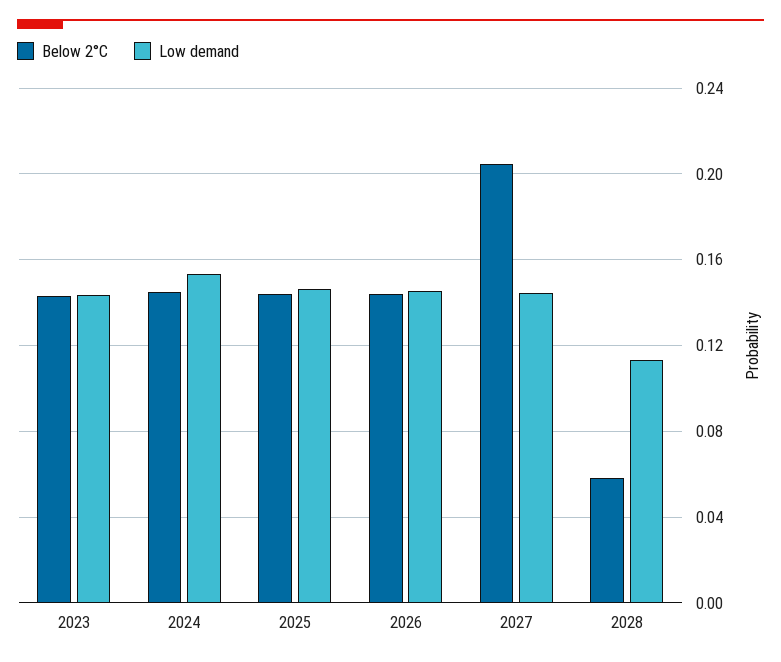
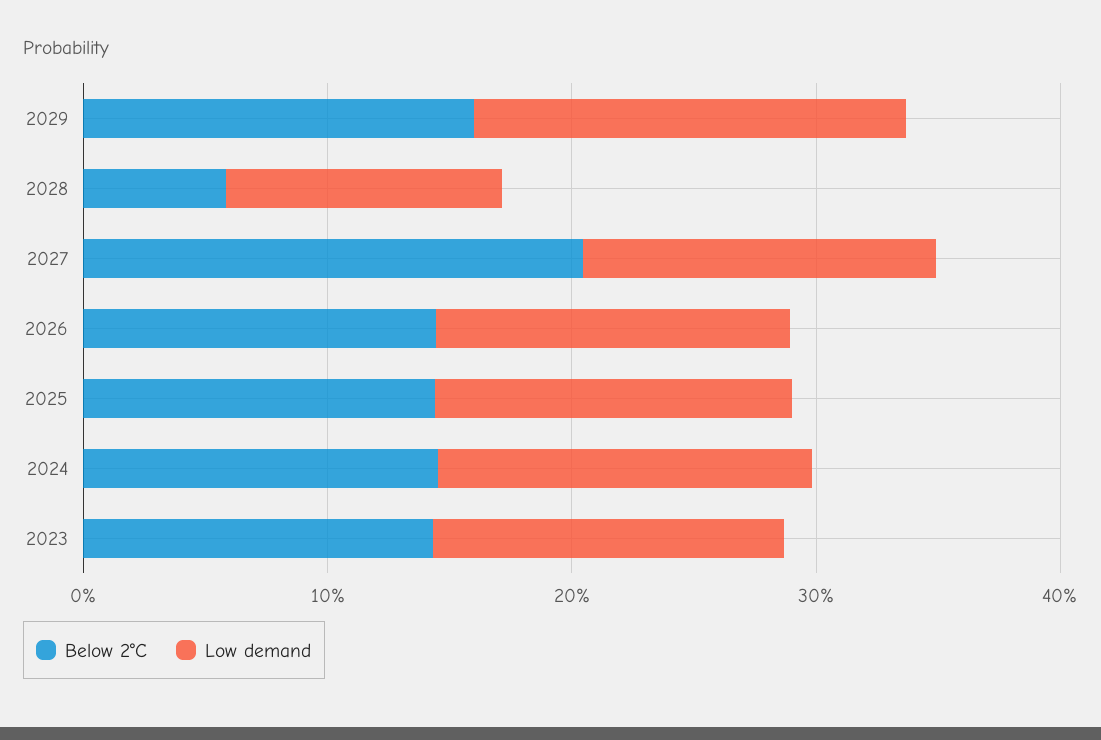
Below 2°C, 2029: none -> 0.16
Low demand, 2029: none -> 0.18

